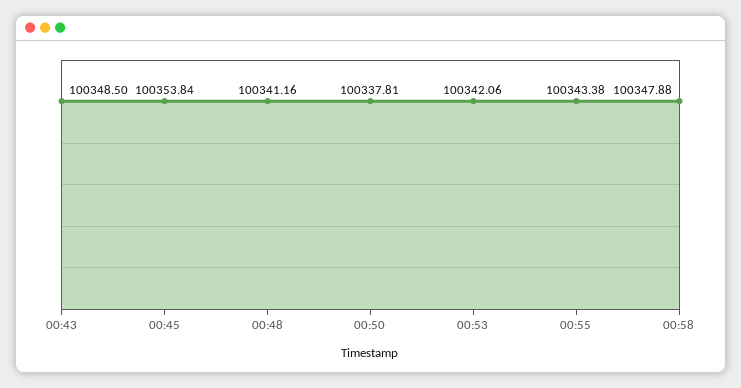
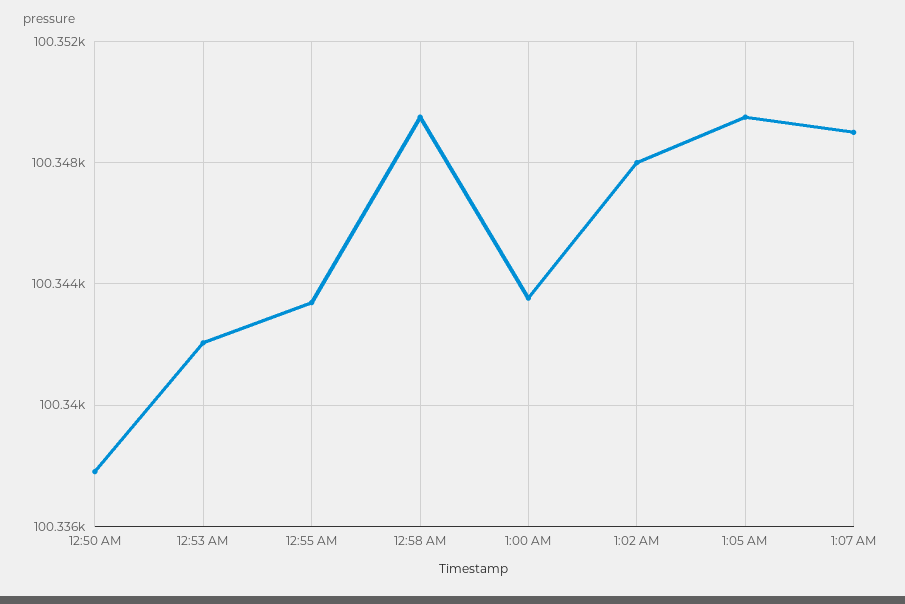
00:43: 100348.5 -> none
00:45: 100353.84 -> none
00:48: 100341.16 -> none
00:58: 100347.88 -> 100349.5
1:00 AM: none -> 100343.5
1:02 AM: none -> 100348
1:05 AM: none -> 100349.5
1:07 AM: none -> 100349

